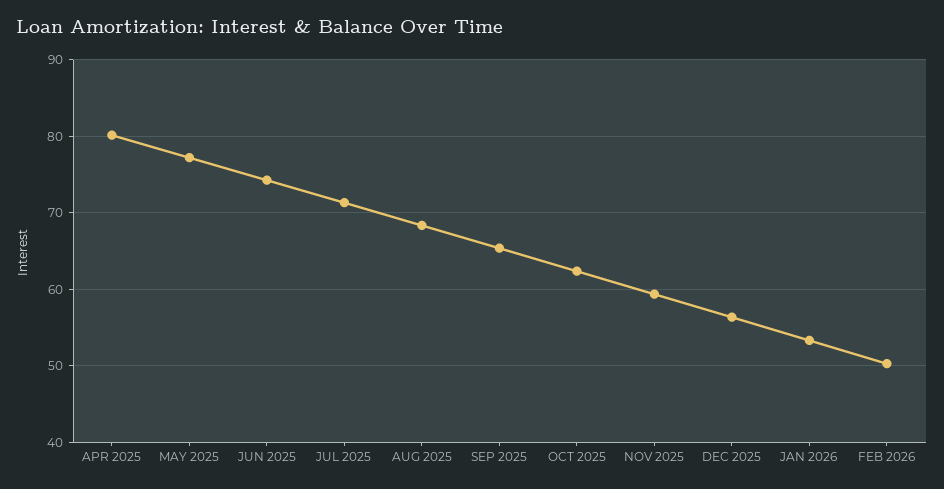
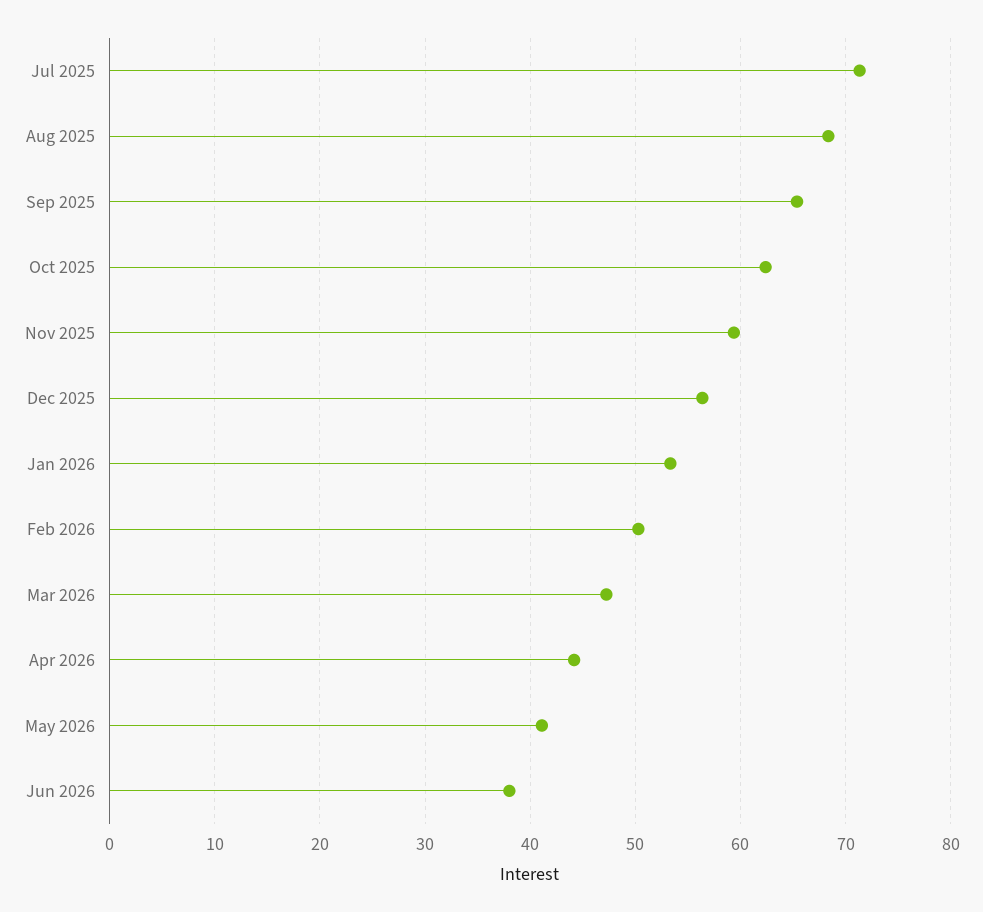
APR 2025: 80 -> none
MAY 2025: 77 -> none
JUN 2025: 74 -> none
Mar 2026: none -> 47
Apr 2026: none -> 44
May 2026: none -> 41
Jun 2026: none -> 38

